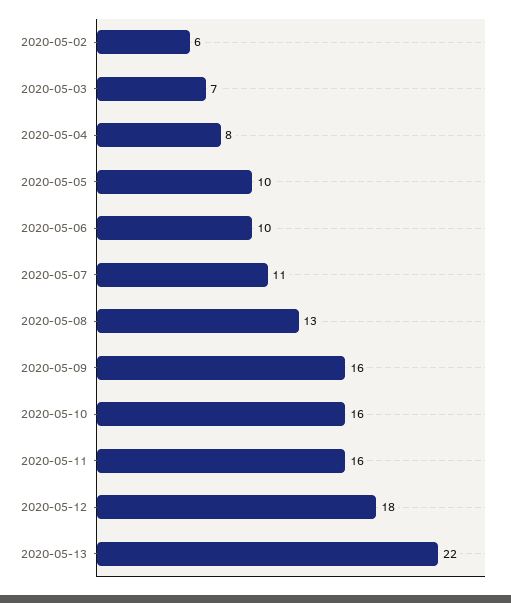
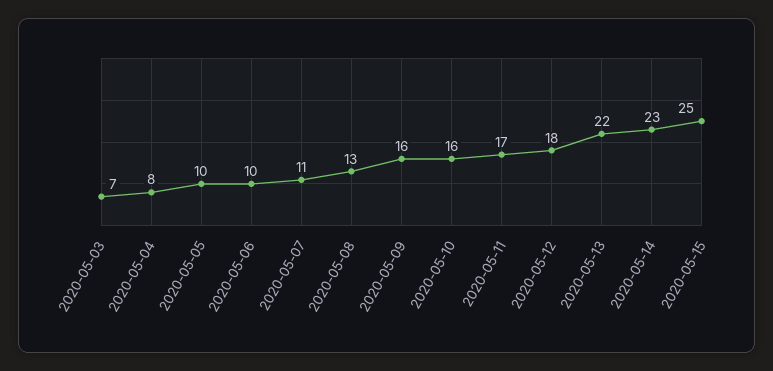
2020-05-02: 6 -> none
2020-05-11: 16 -> 17
2020-05-14: none -> 23
2020-05-15: none -> 25

